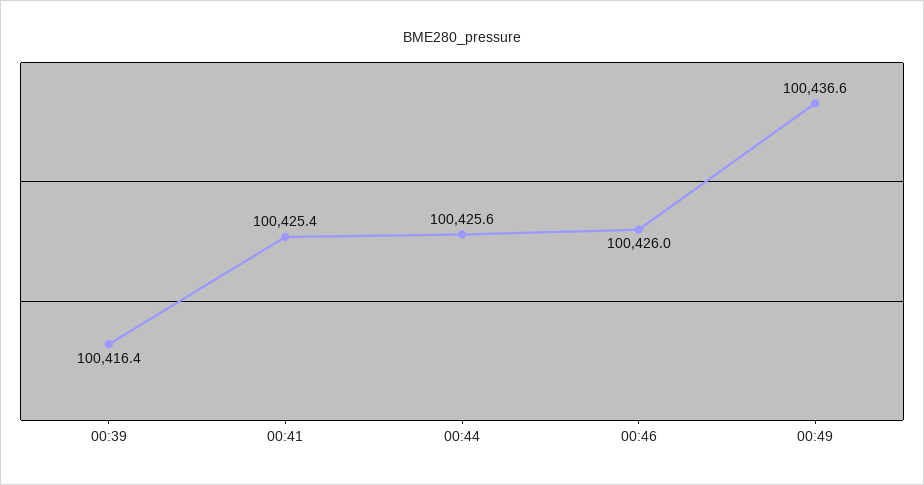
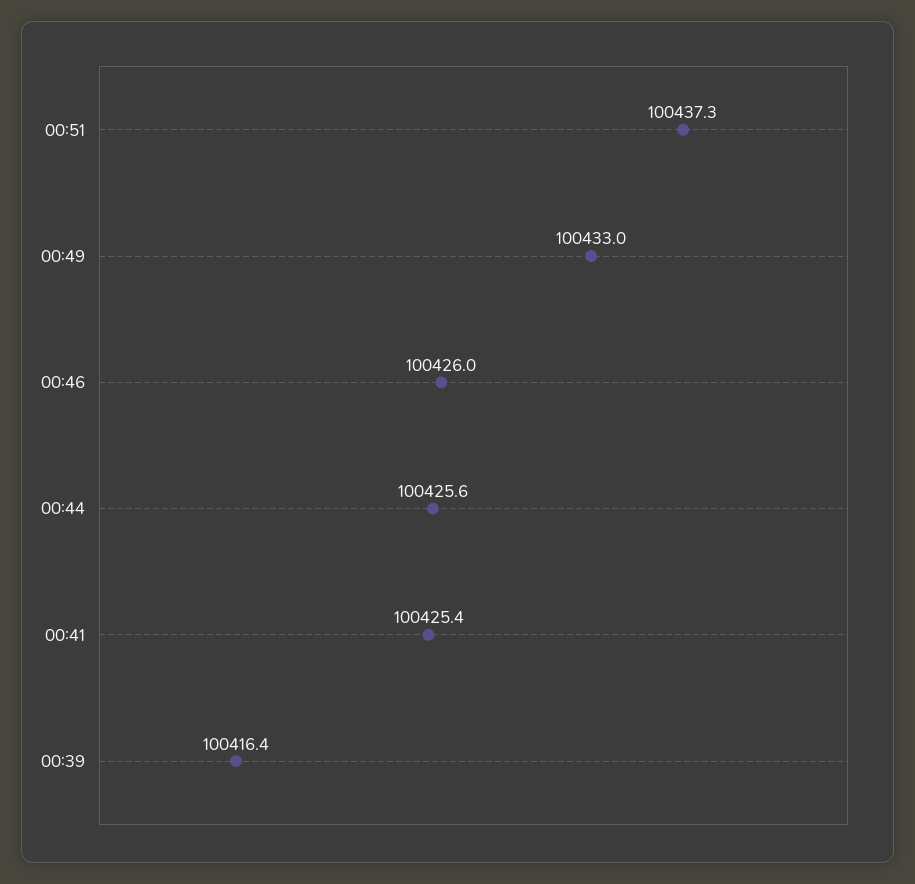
00:49: 100436.6 -> 100433
00:51: none -> 100437.3

